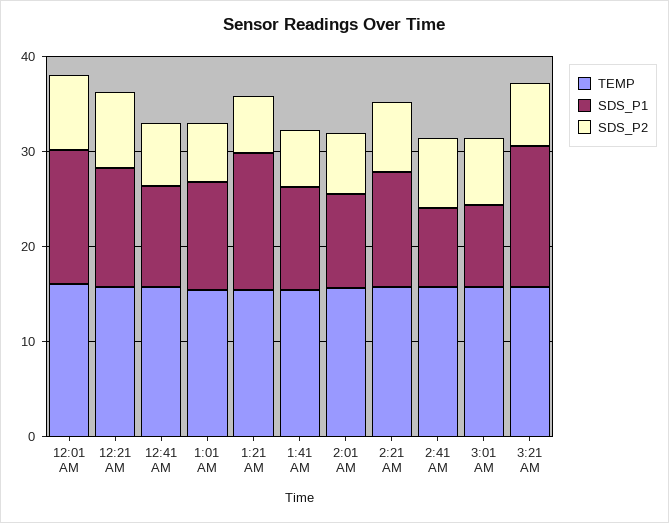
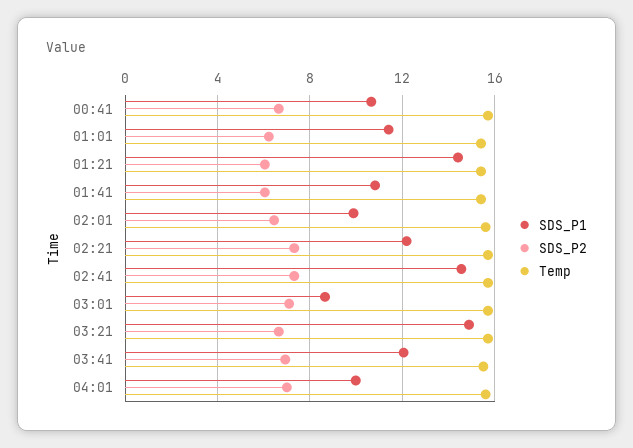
TEMP, 12:01 AM: 16 -> none
SDS_P1, 12:01 AM: 14 -> none
SDS_P2, 12:01 AM: 8 -> none
TEMP, 12:21 AM: 16 -> none
SDS_P1, 12:21 AM: 12 -> none
SDS_P2, 12:21 AM: 8 -> none
SDS_P1, 2:41 AM: 8 -> 14.5
SDS_P1, 03:41: none -> 12
SDS_P2, 03:41: none -> 7
TEMP, 03:41: none -> 15.5
SDS_P1, 04:01: none -> 10
SDS_P2, 04:01: none -> 7
TEMP, 04:01: none -> 15.5

